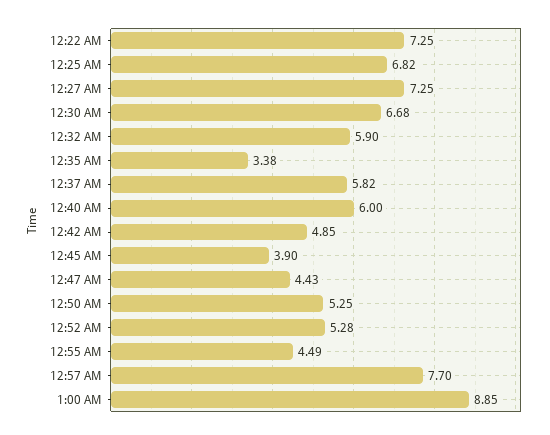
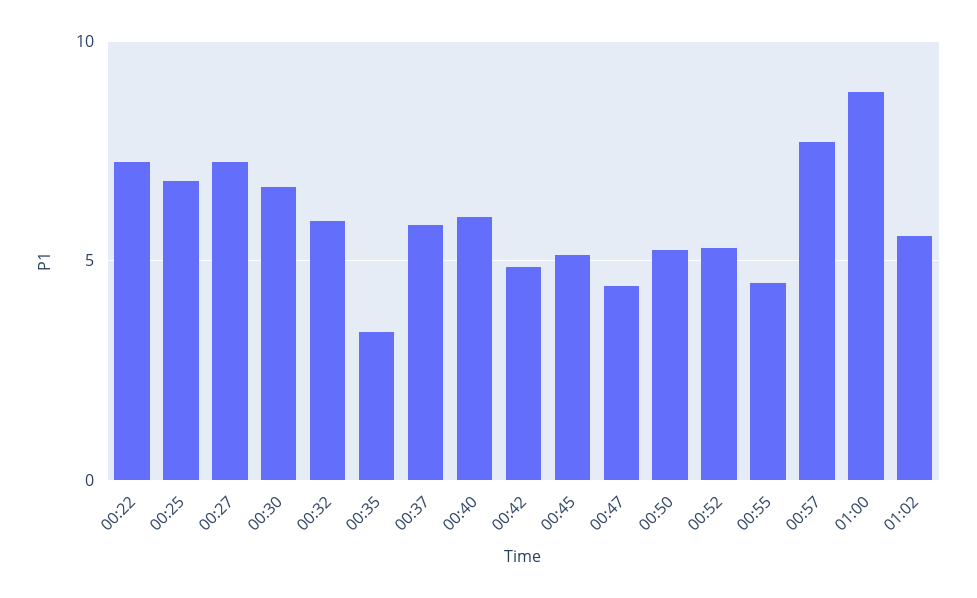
12:45 AM: 3.9 -> 5
01:02: none -> 5.5

